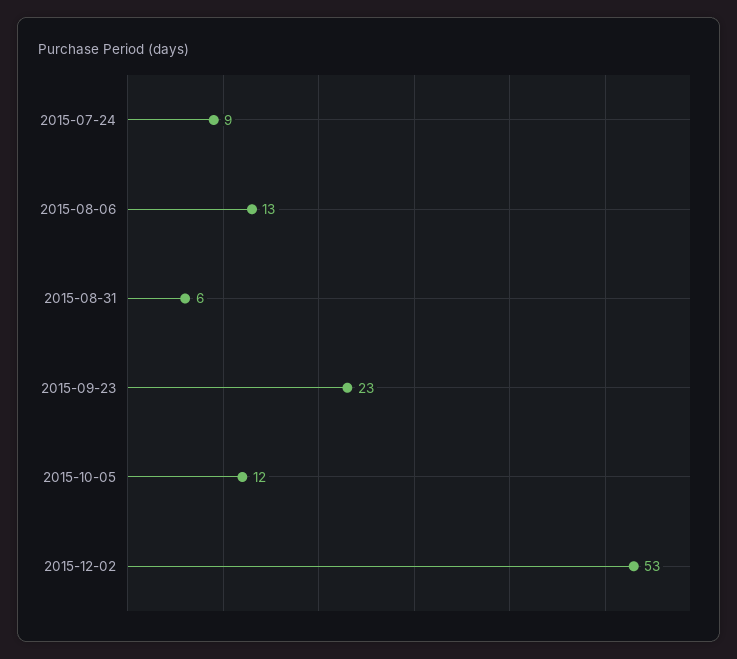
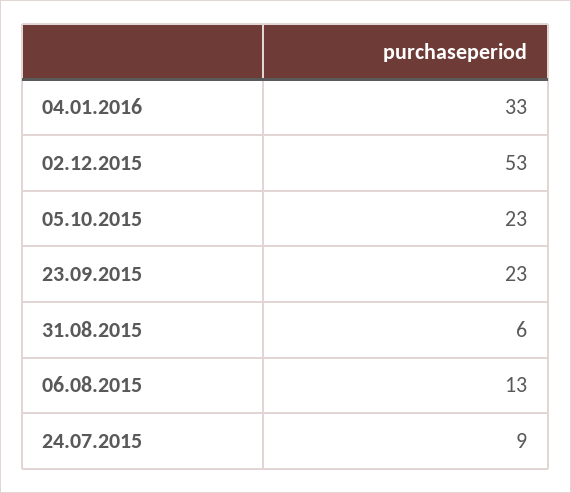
2015-10-05: 12 -> 23
04.01.2016: none -> 33

